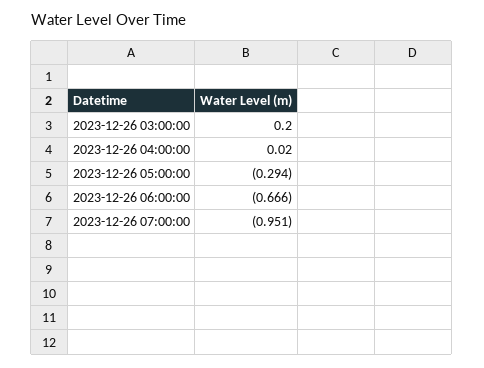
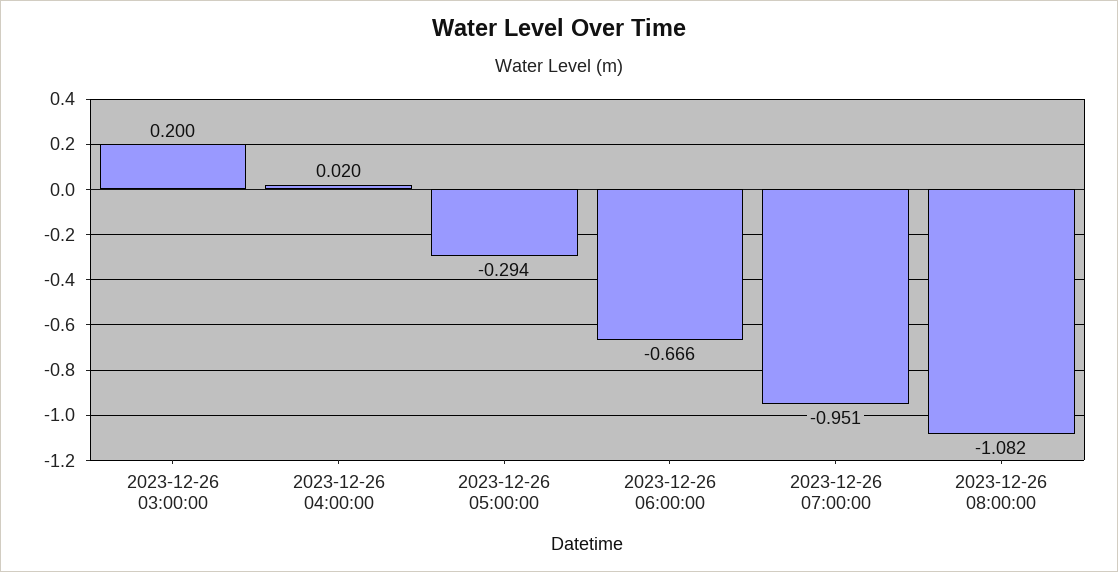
2023-12-26 08:00:00: none -> -1.082

